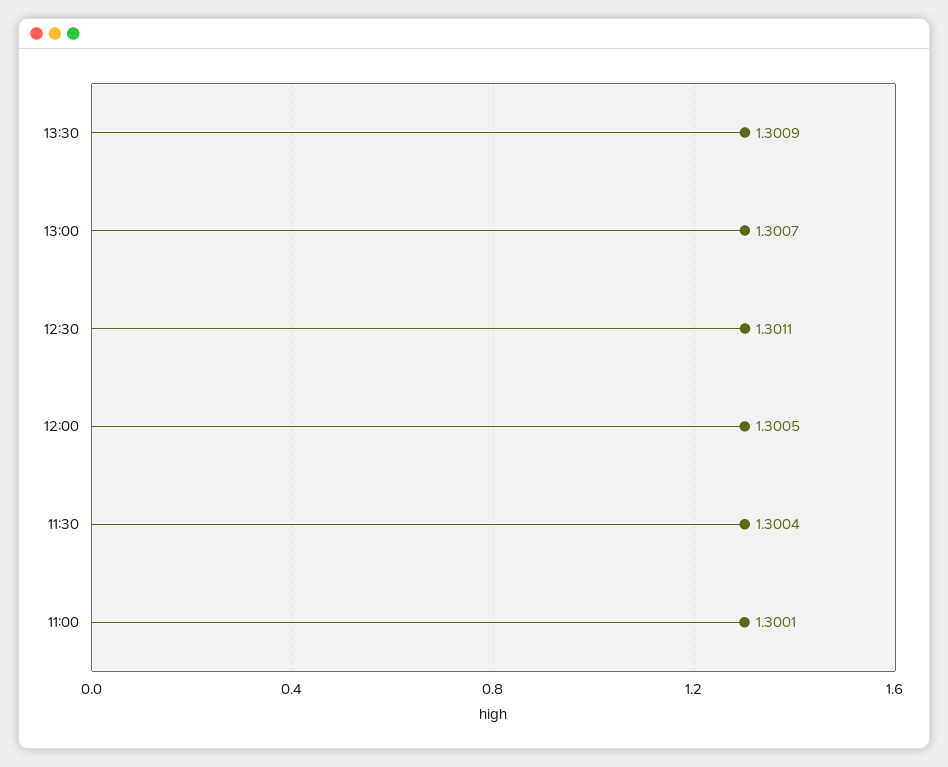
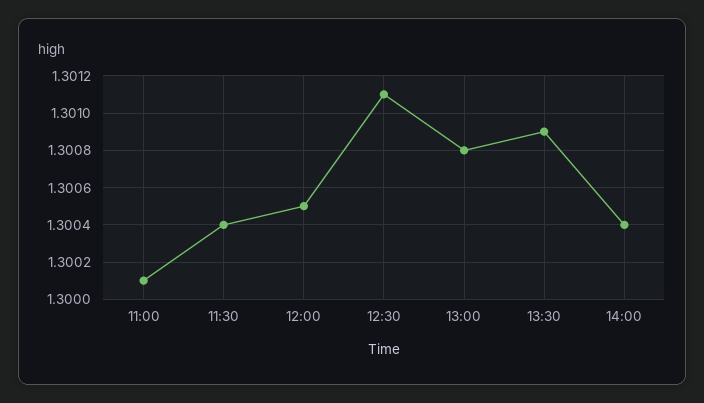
13:00: 1.3007 -> 1.3008
14:00: none -> 1.3004

